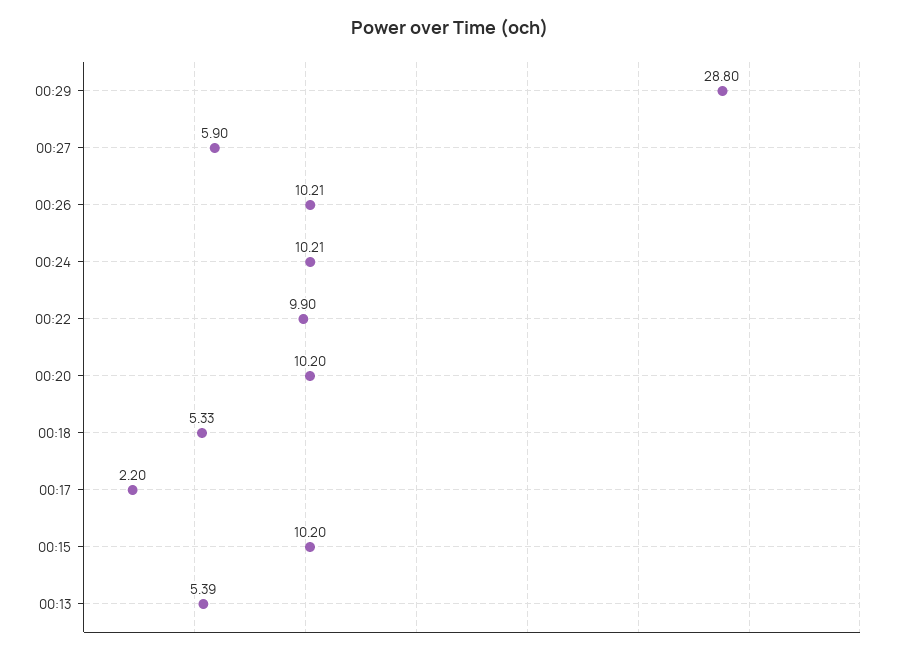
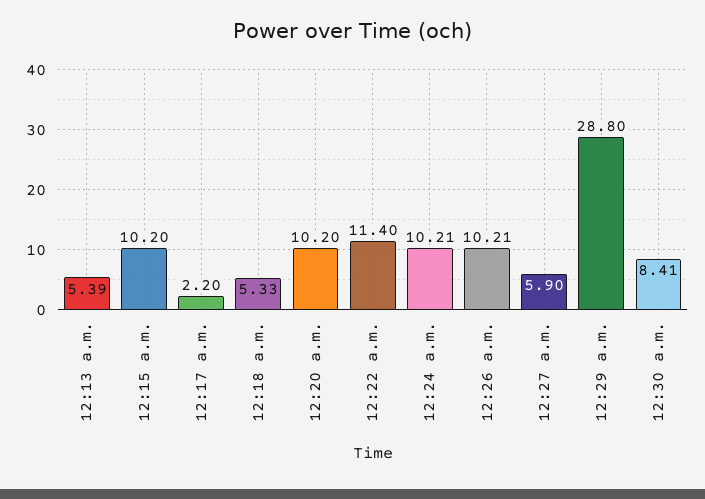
00:22: 9.9 -> 11.4
12:30 a.m.: none -> 8.41

